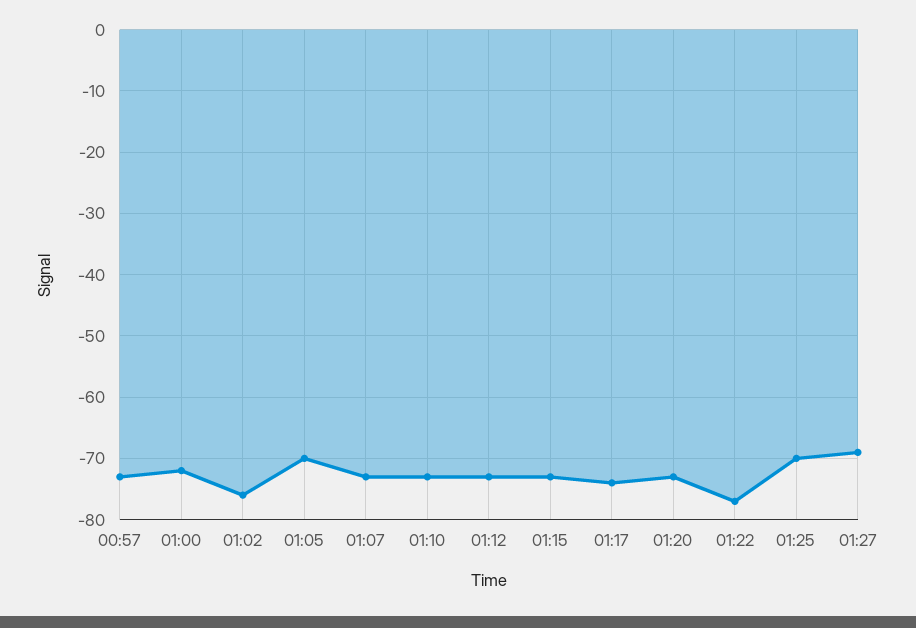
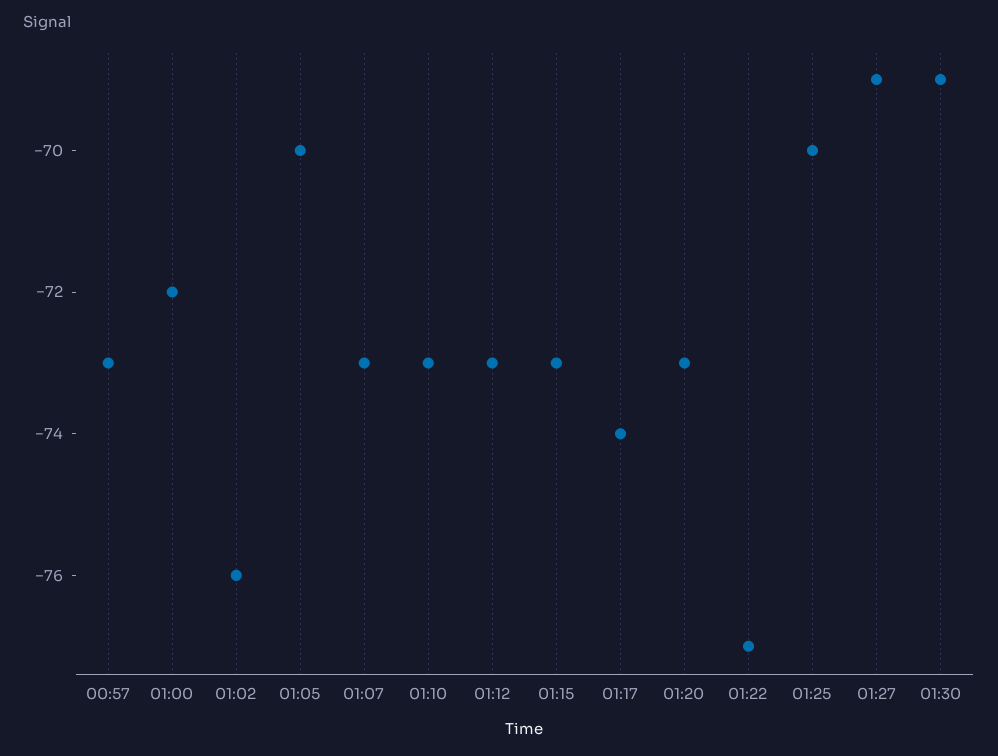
01:30: none -> -69

